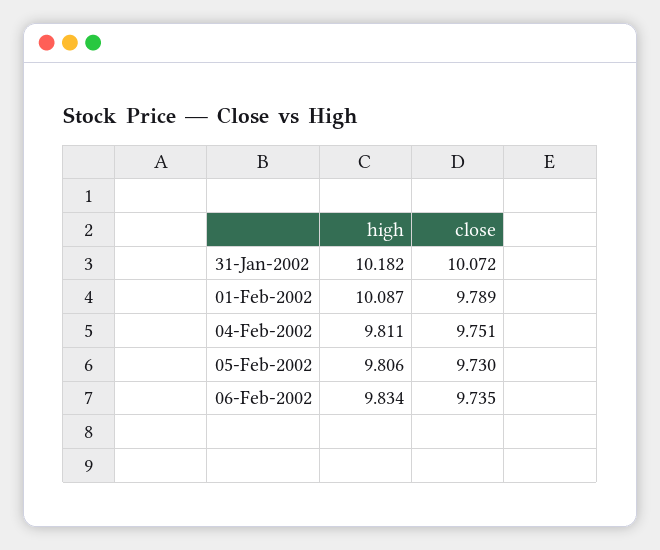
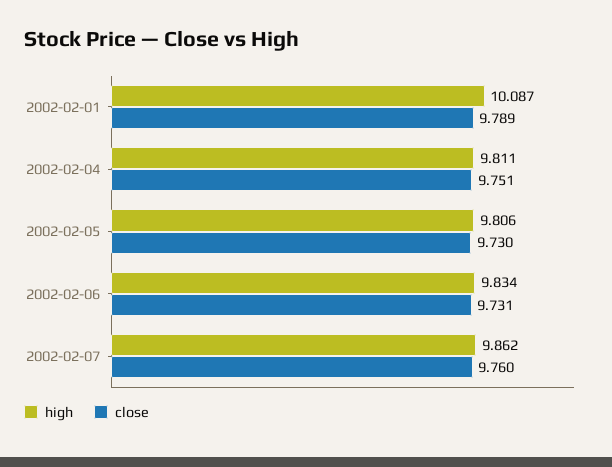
high, 31-Jan-2002: 10.182 -> none
close, 31-Jan-2002: 10.072 -> none
close, 06-Feb-2002: 9.735 -> 9.731
high, 2002-02-07: none -> 9.862
close, 2002-02-07: none -> 9.76

